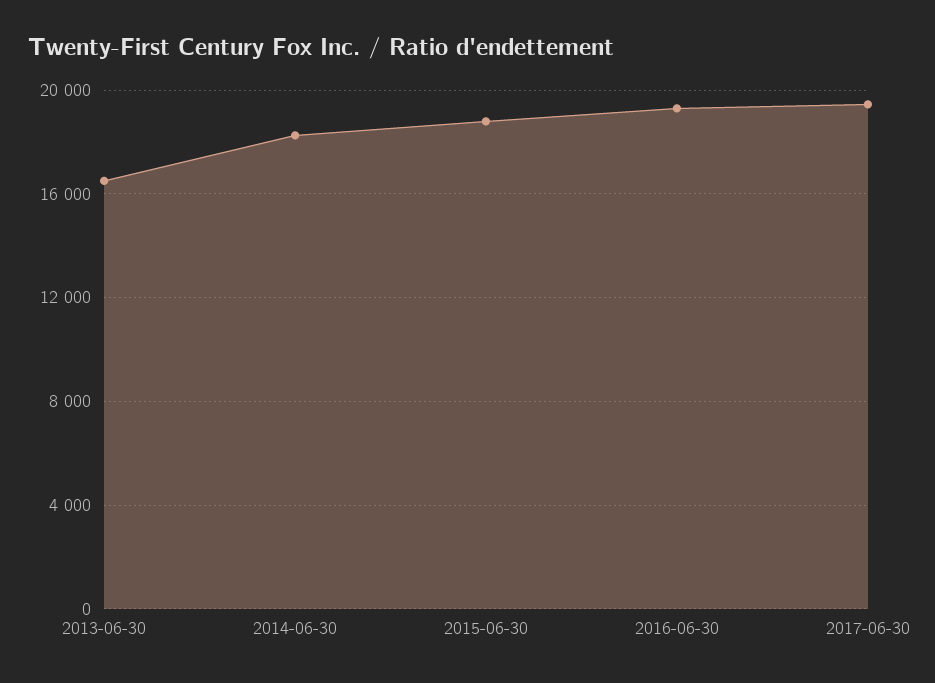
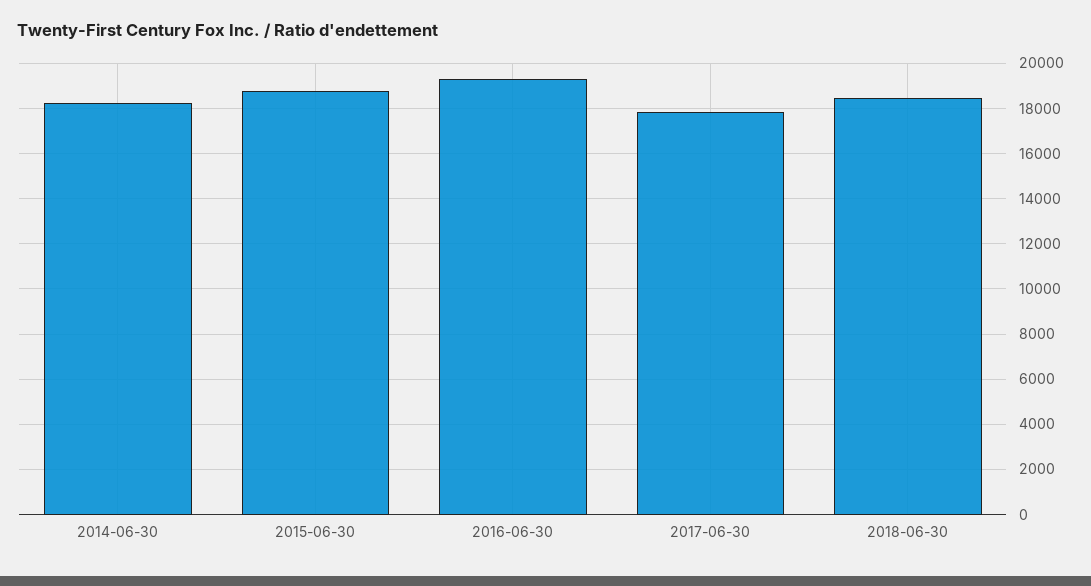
2013-06-30: 16500 -> none
2017-06-30: 19500 -> 18000
2018-06-30: none -> 18500

